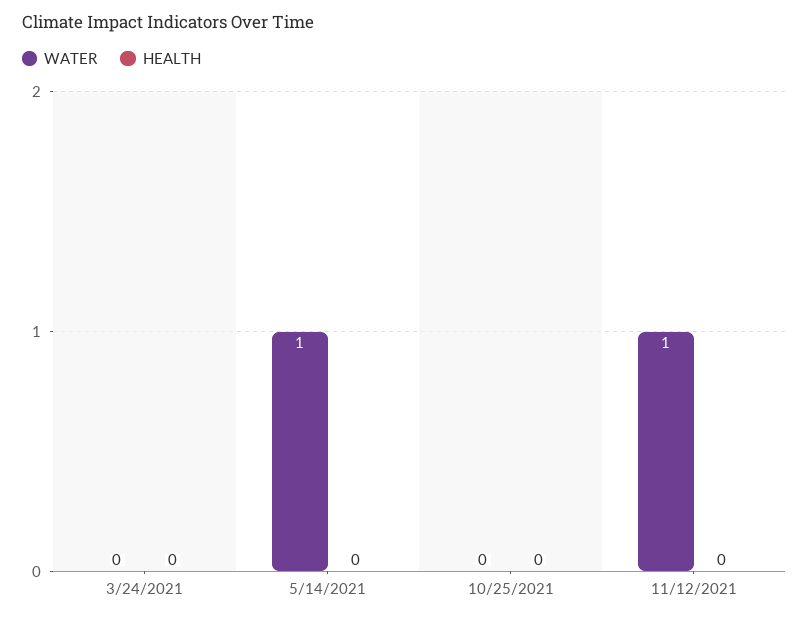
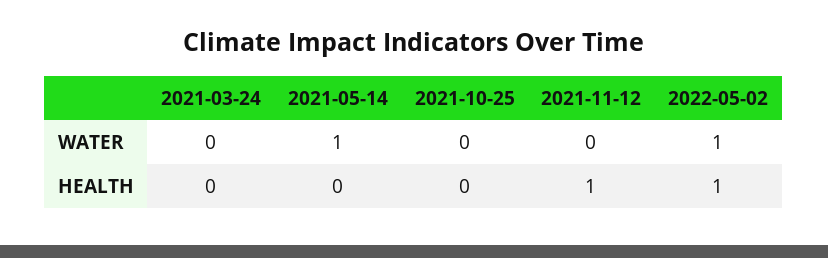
WATER, 11/12/2021: 1 -> 0
HEALTH, 11/12/2021: 0 -> 1
WATER, 2022-05-02: none -> 1
HEALTH, 2022-05-02: none -> 1

